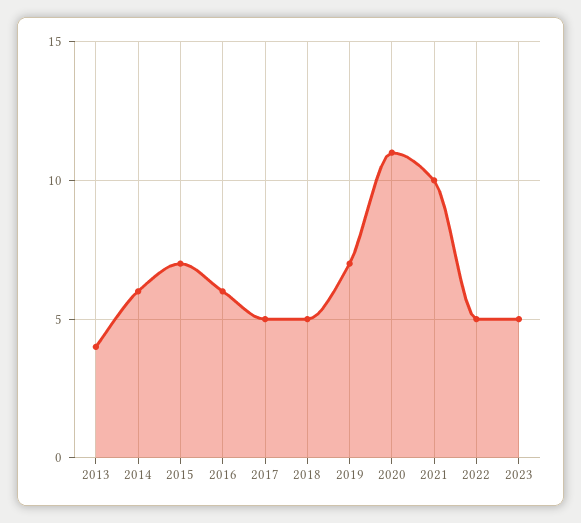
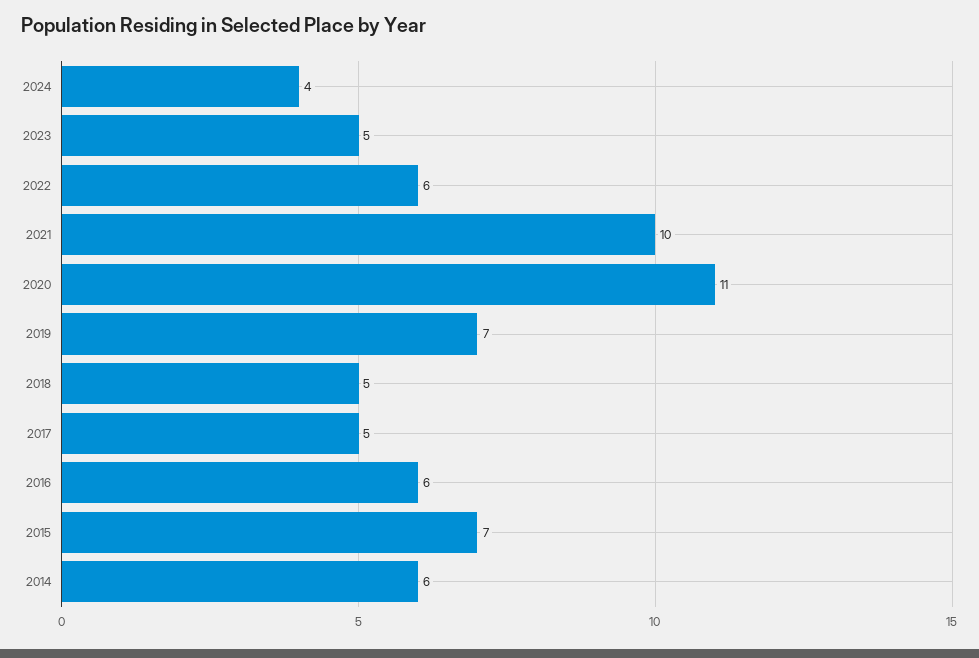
2013: 4 -> none
2022: 5 -> 6
2024: none -> 4

